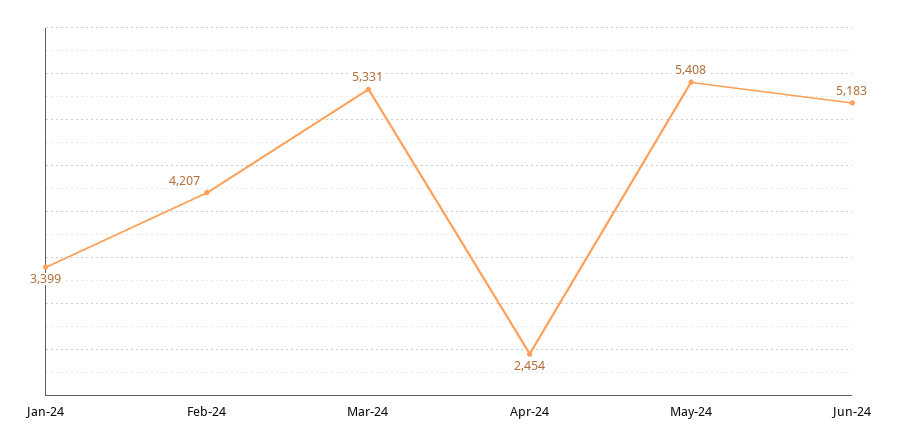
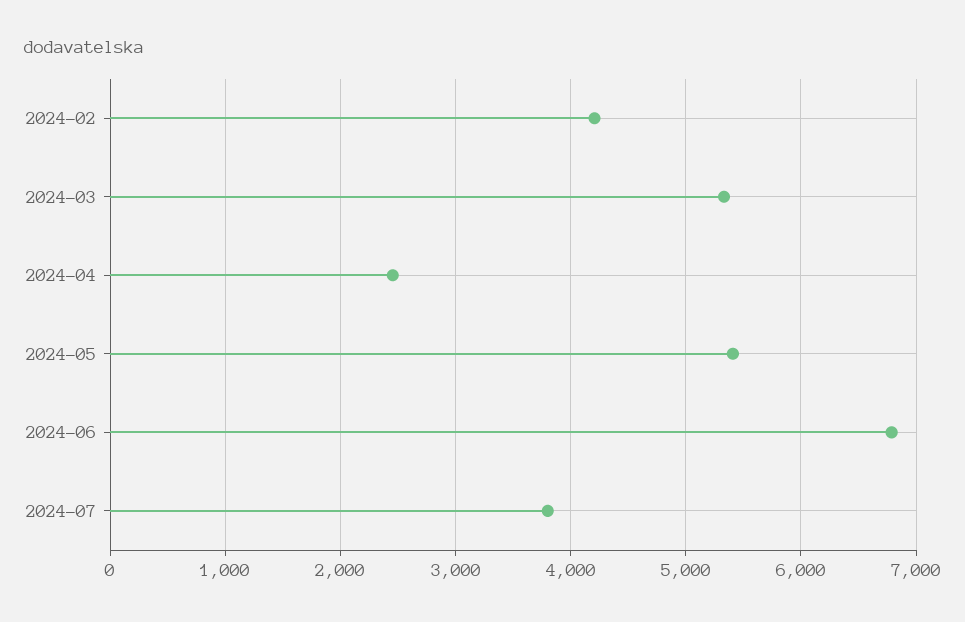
Jan-24: 3399 -> none
Jun-24: 5183 -> 6800
2024-07: none -> 3800

